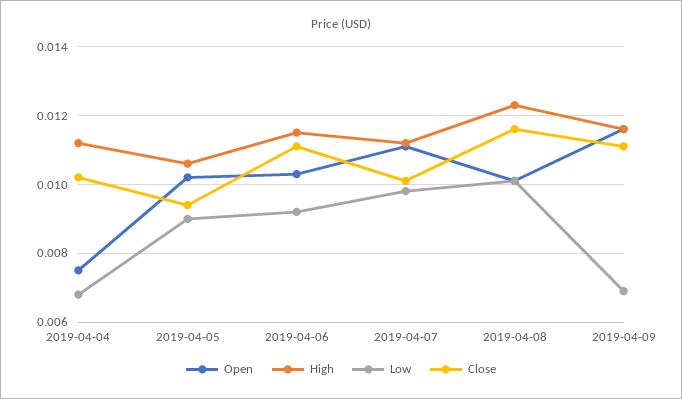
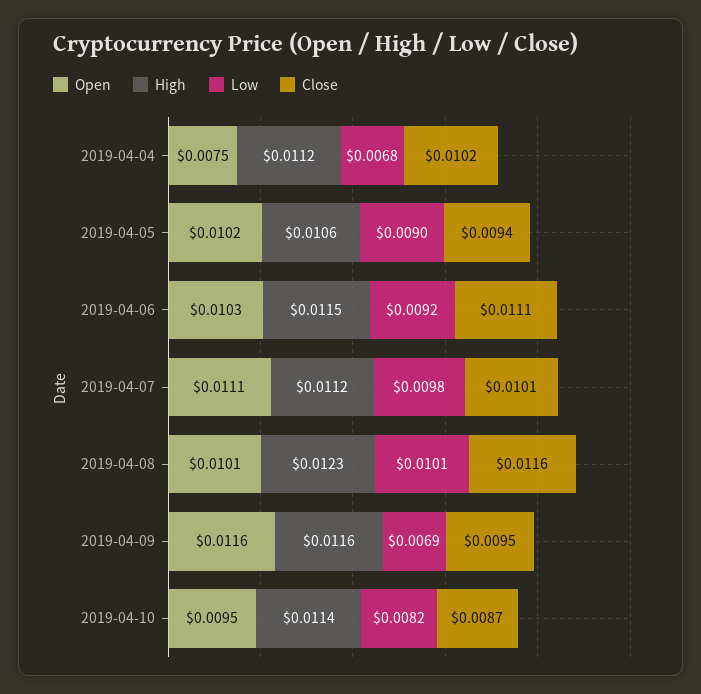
Close, 2019-04-09: 0.011 -> 0.0095
Open, 2019-04-10: none -> 0.0095
High, 2019-04-10: none -> 0.0114
Low, 2019-04-10: none -> 0.0082
Close, 2019-04-10: none -> 0.0087

